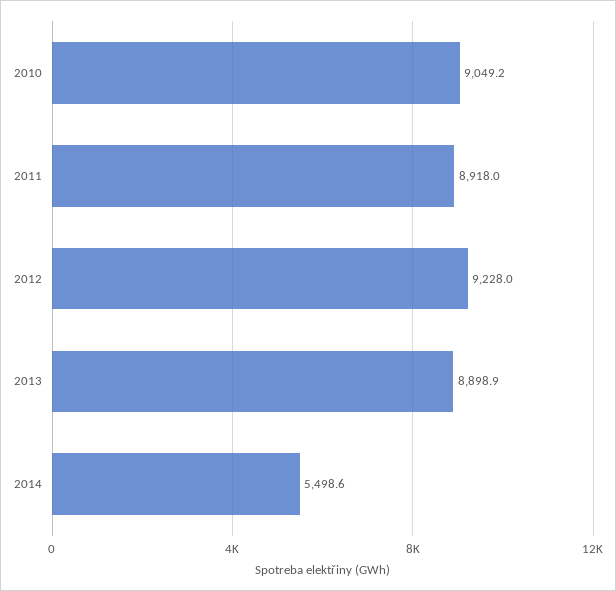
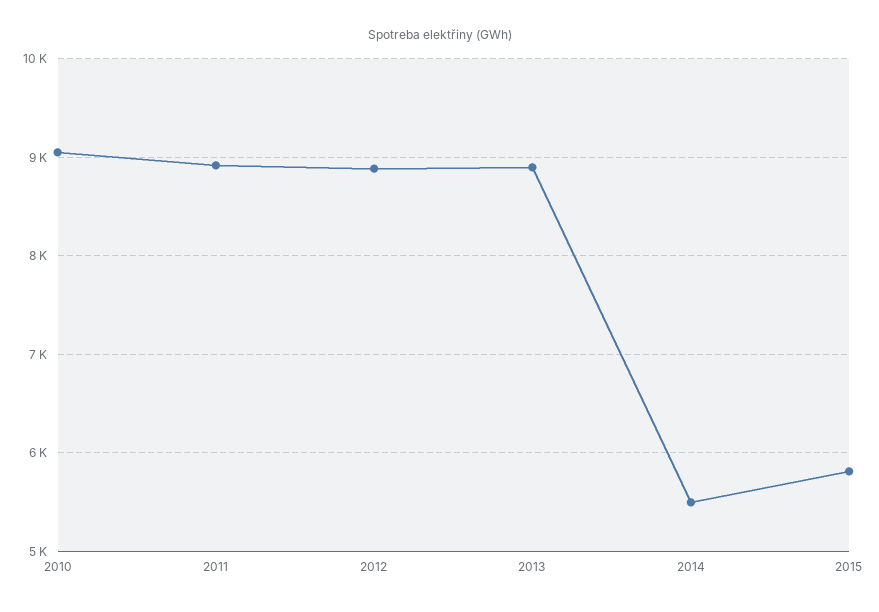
2012: 9228 -> 8900
2015: none -> 5800

